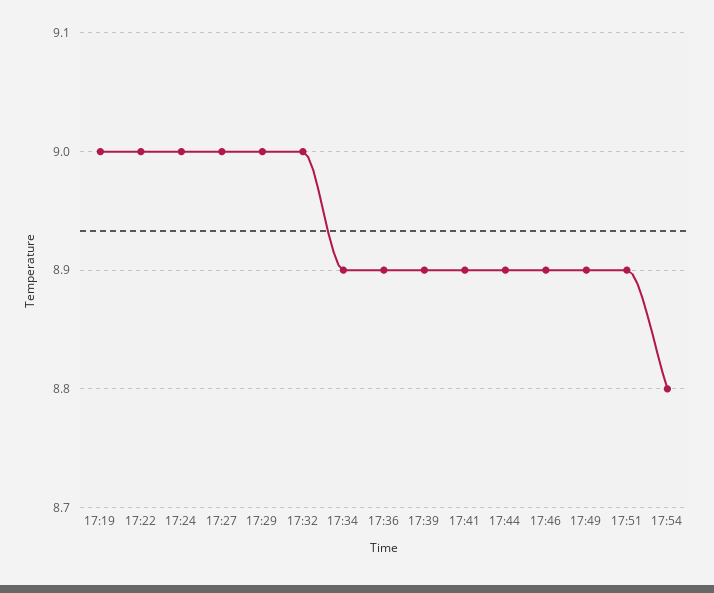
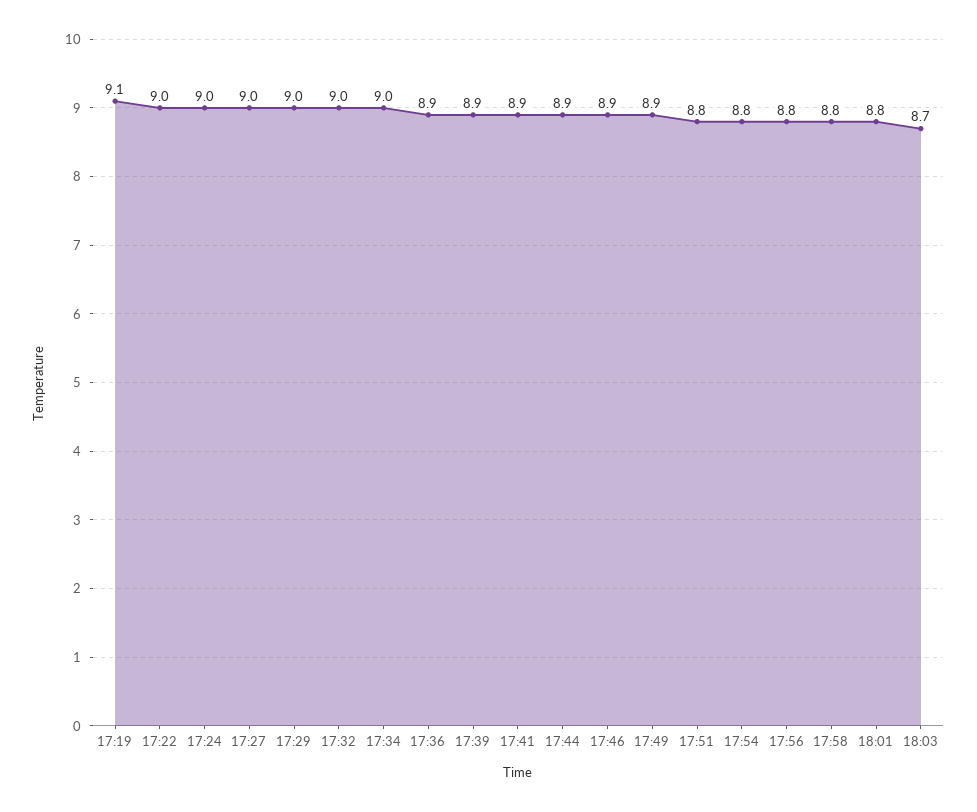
17:19: 9 -> 9.1
17:34: 8.9 -> 9
17:51: 8.9 -> 8.8
17:56: none -> 8.8
17:58: none -> 8.8
18:01: none -> 8.8
18:03: none -> 8.7

